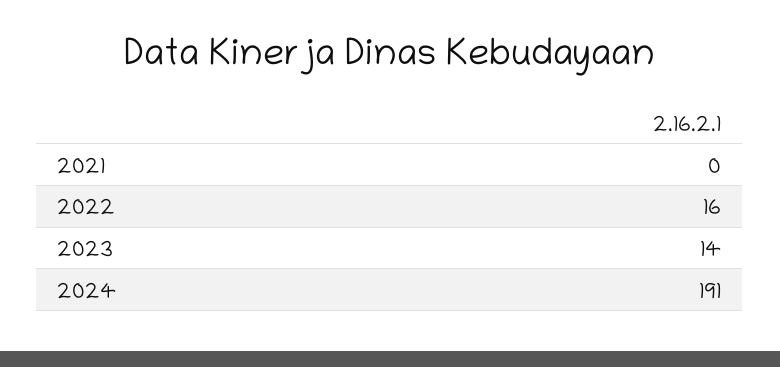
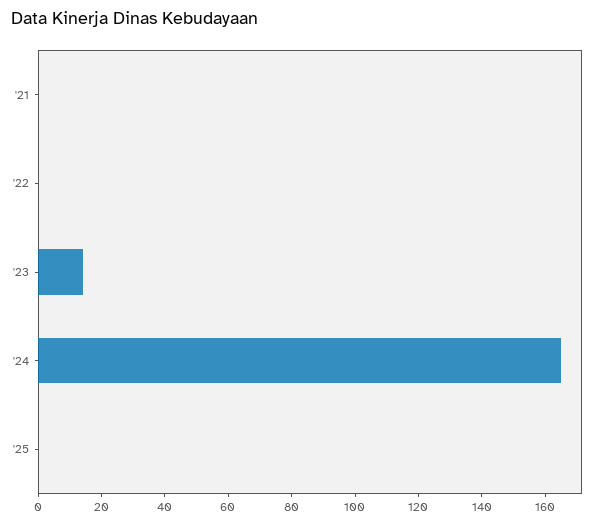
2022: 16 -> 0
2024: 191 -> 165
'25: none -> 0

